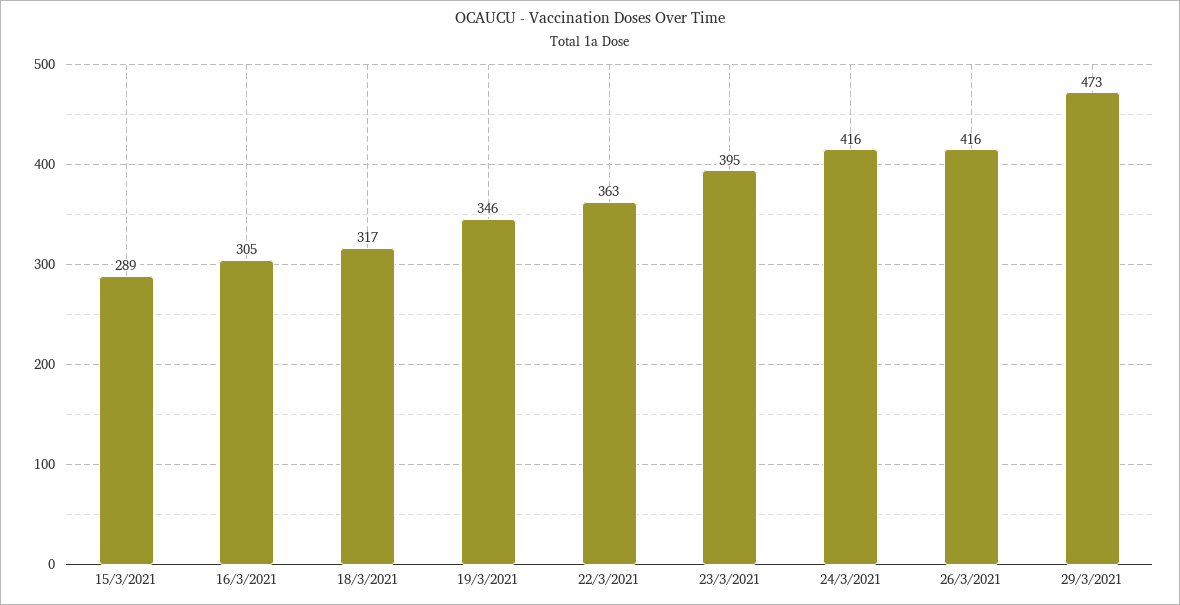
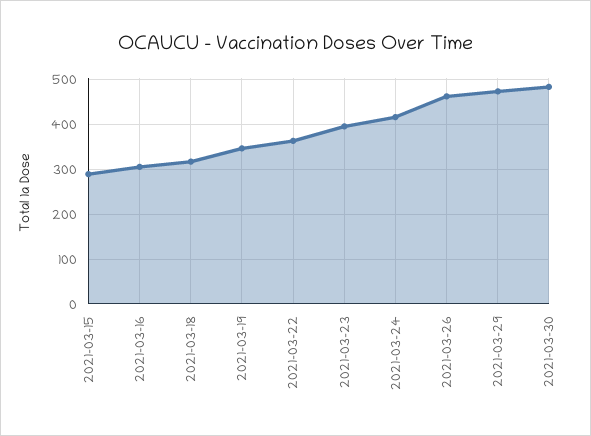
26/3/2021: 416 -> 460
2021-03-30: none -> 480

